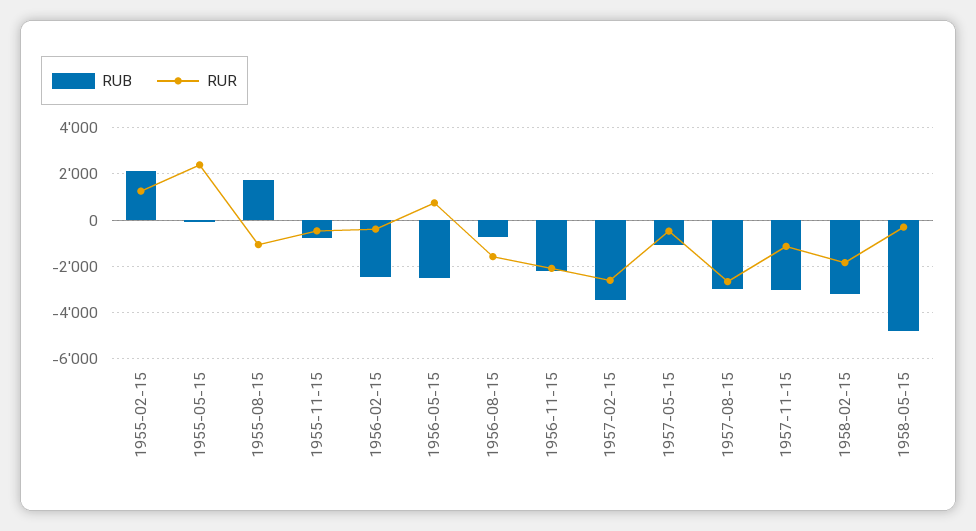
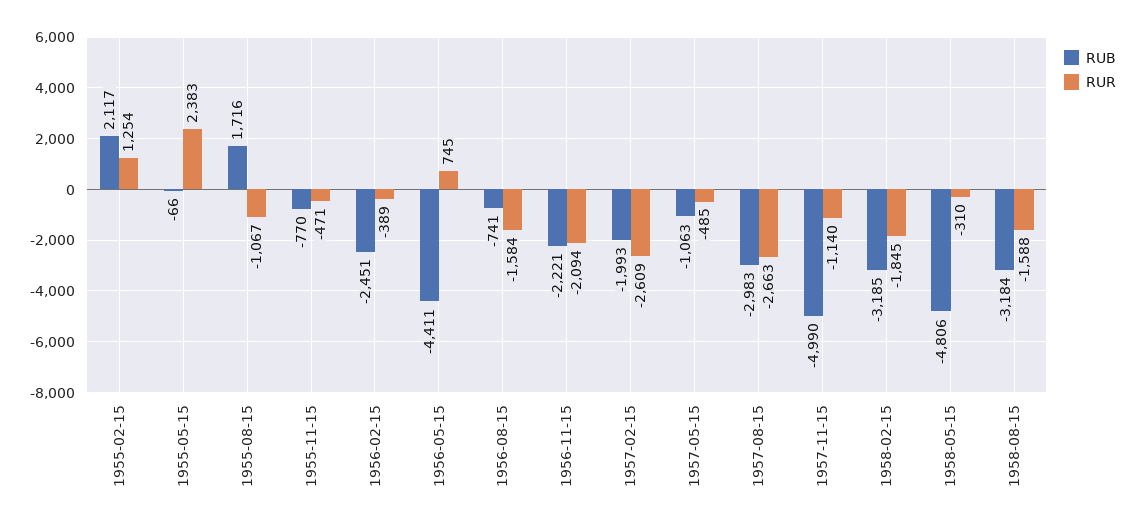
RUB, 1956-05-15: -2500 -> -4411
RUB, 1957-02-15: -3500 -> -1993
RUB, 1957-11-15: -3000 -> -4990
RUB, 1958-08-15: none -> -3184
RUR, 1958-08-15: none -> -1588

